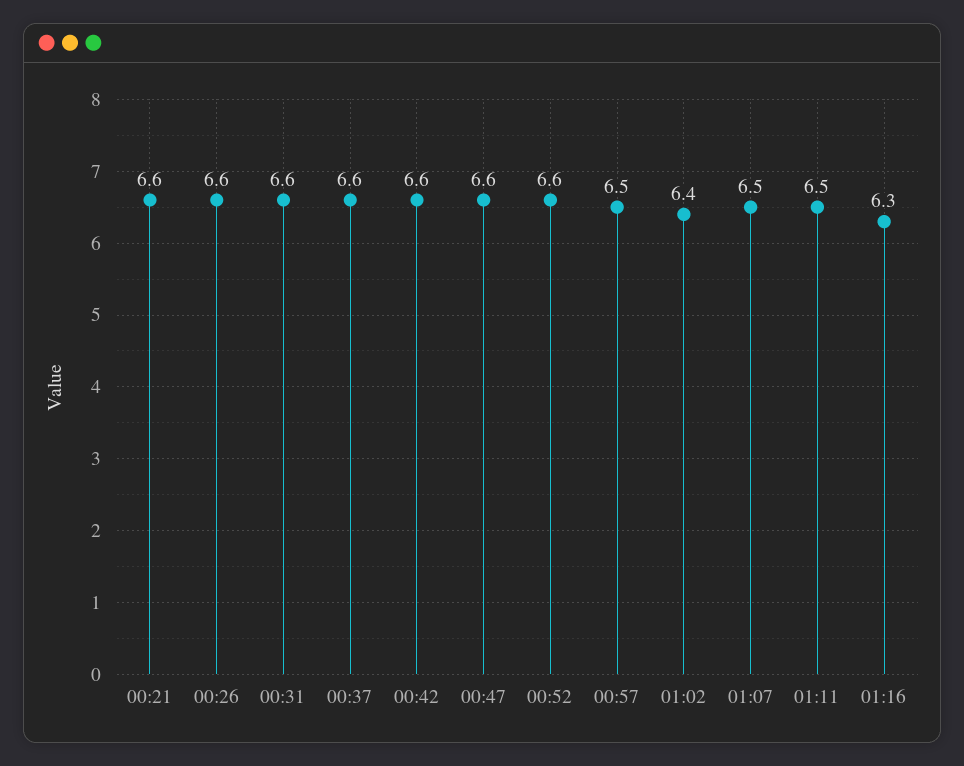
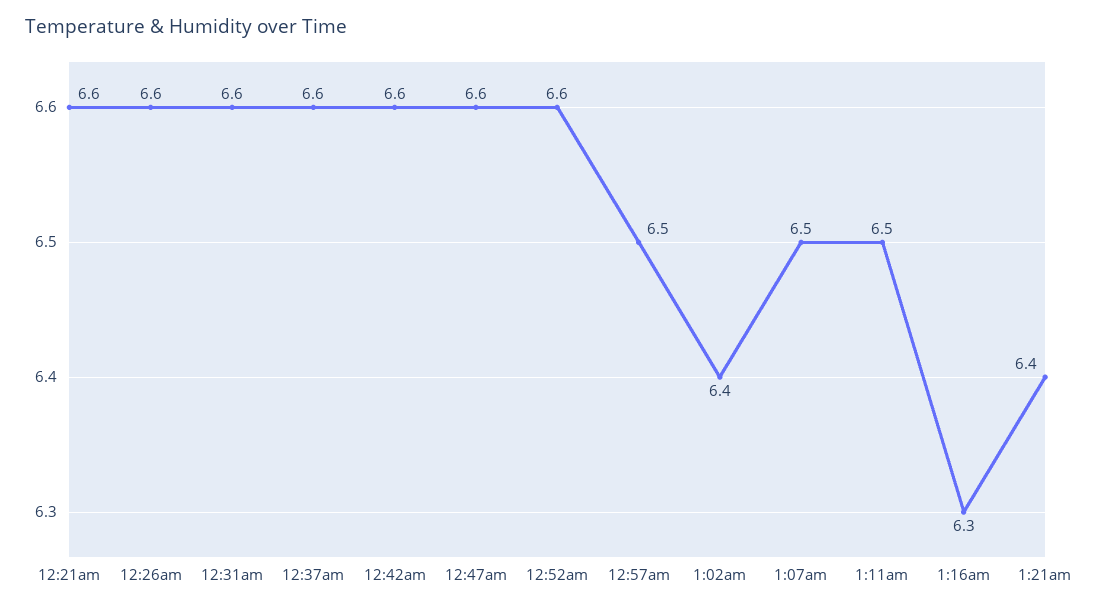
1:21am: none -> 6.4

